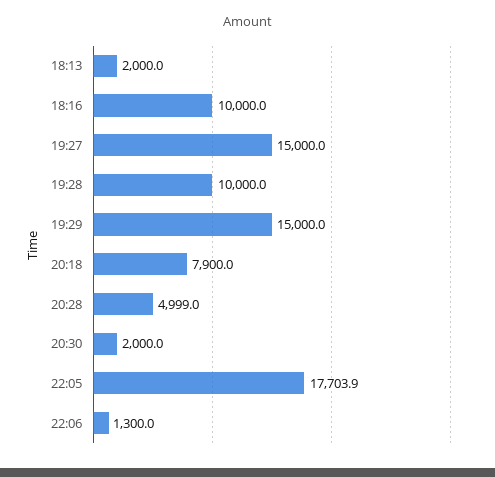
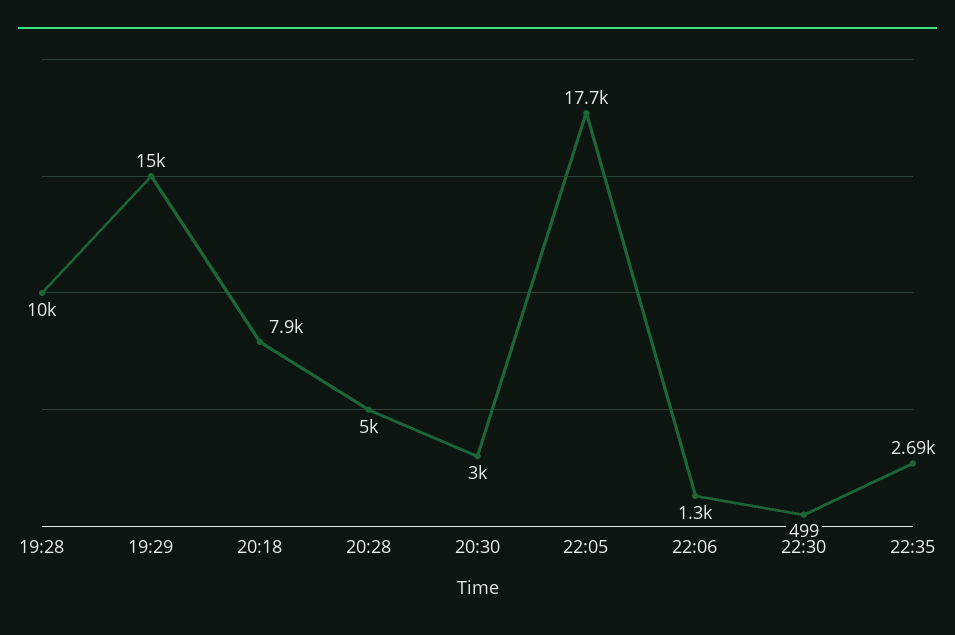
18:13: 2000 -> none
18:16: 10000 -> none
19:27: 15000 -> none
20:30: 2000 -> 3000
22:30: none -> 499
22:35: none -> 2690

